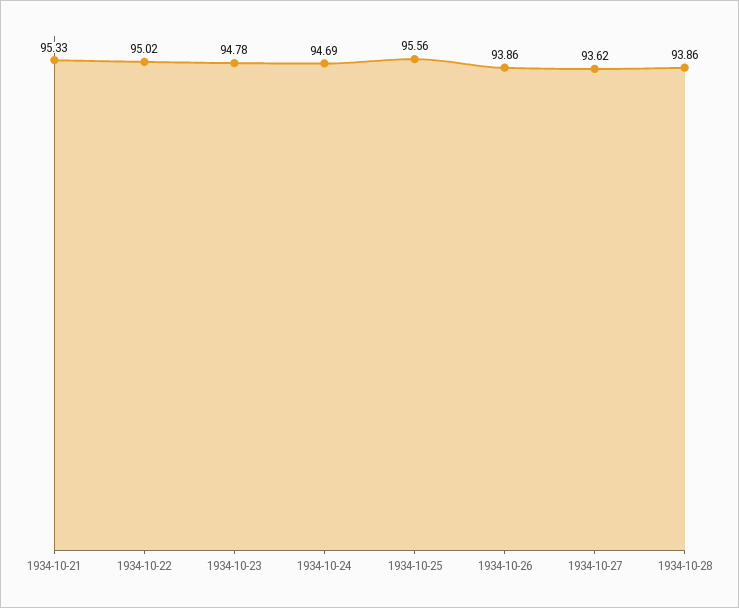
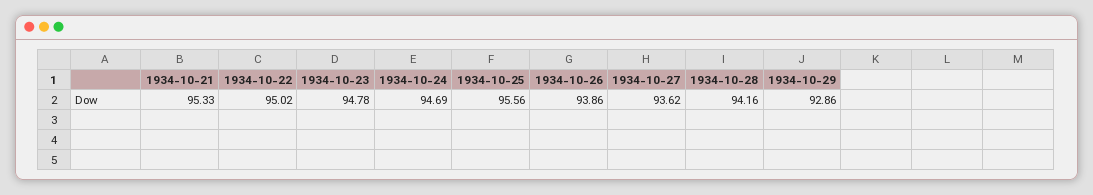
1934-10-28: 93.86 -> 94.16
1934-10-29: none -> 92.86

